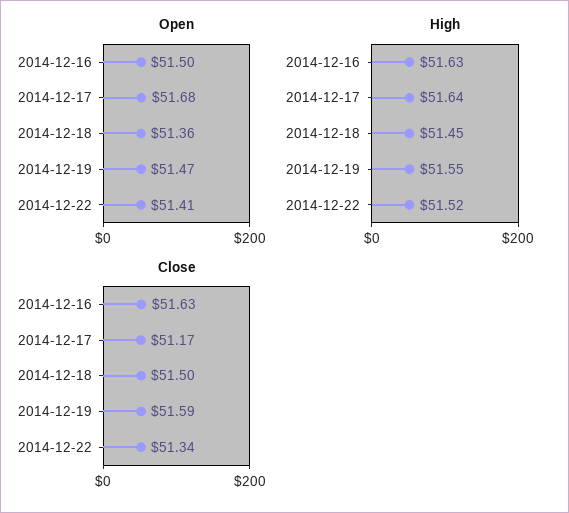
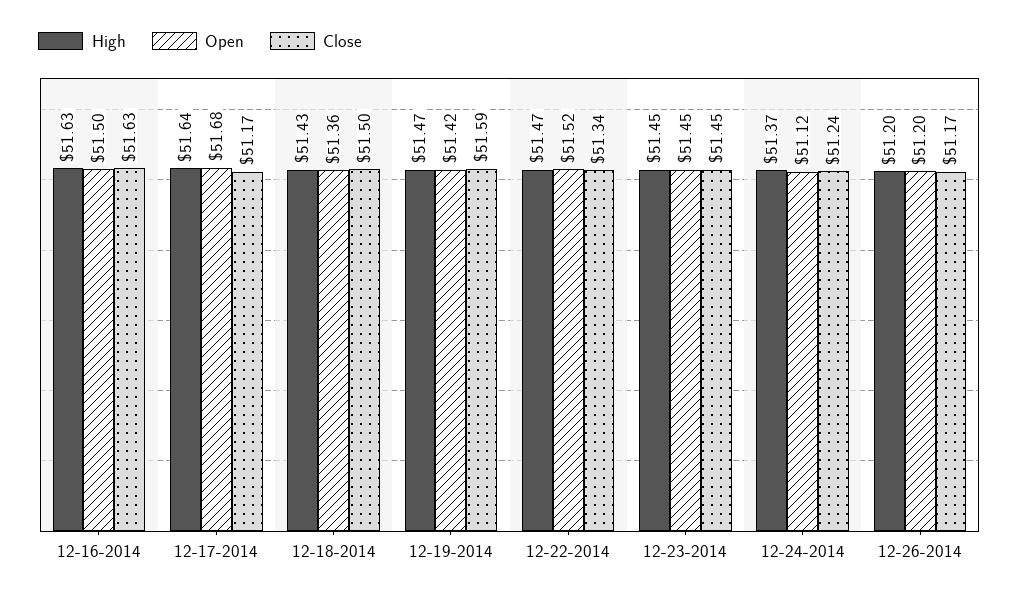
Open, 2014-12-19: 51.47 -> 51.42
Open, 2014-12-22: 51.41 -> 51.52
High, 2014-12-18: 51.45 -> 51.43
High, 2014-12-19: 51.55 -> 51.47
High, 2014-12-22: 51.52 -> 51.47
High, 12-23-2014: none -> 51.45
Open, 12-23-2014: none -> 51.45
Close, 12-23-2014: none -> 51.45
High, 12-24-2014: none -> 51.37
Open, 12-24-2014: none -> 51.12
Close, 12-24-2014: none -> 51.24
High, 12-26-2014: none -> 51.2
Open, 12-26-2014: none -> 51.2
Close, 12-26-2014: none -> 51.17

